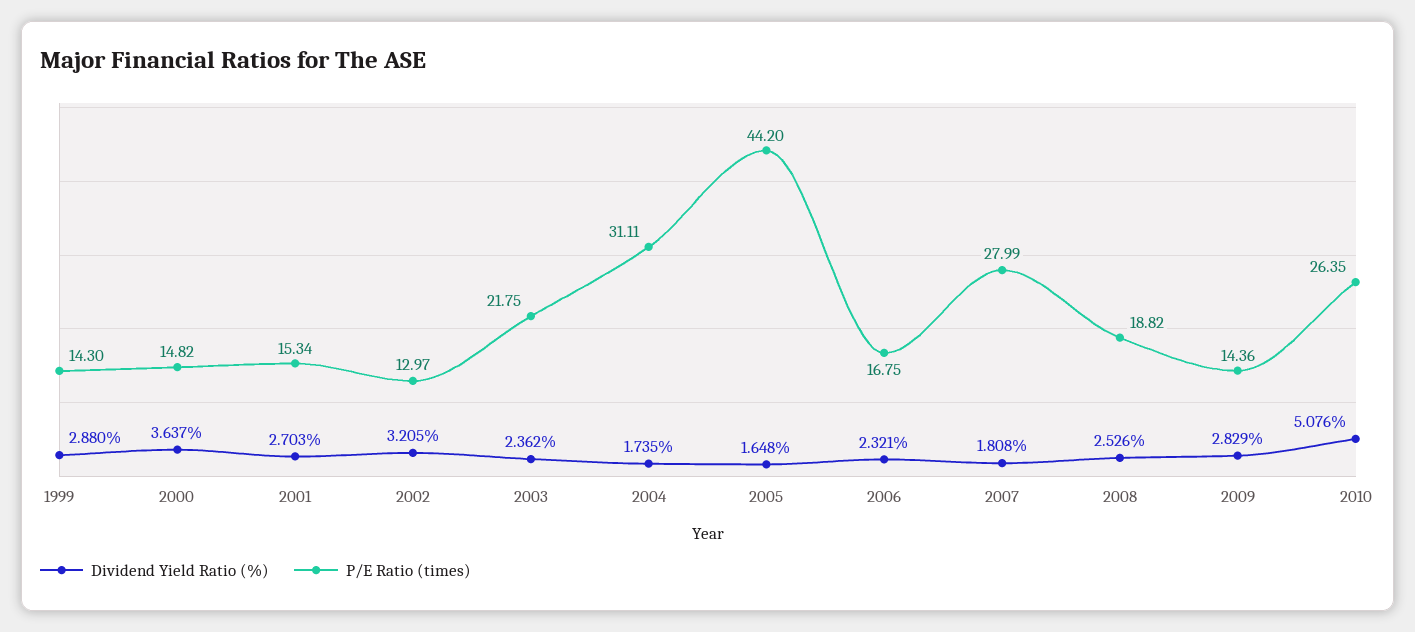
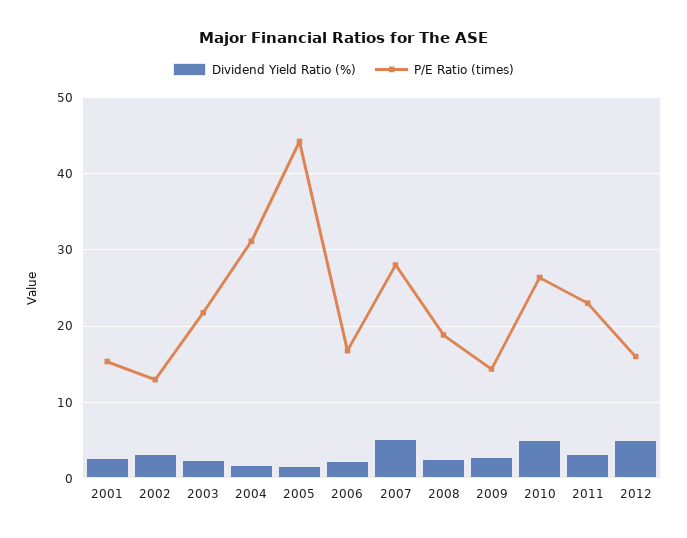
Dividend Yield Ratio (%), 1999: 2.88 -> none
P/E Ratio (times), 1999: 14.3 -> none
Dividend Yield Ratio (%), 2000: 3.637 -> none
P/E Ratio (times), 2000: 14.82 -> none
Dividend Yield Ratio (%), 2007: 1.808 -> 5
Dividend Yield Ratio (%), 2011: none -> 3
P/E Ratio (times), 2011: none -> 23
Dividend Yield Ratio (%), 2012: none -> 5
P/E Ratio (times), 2012: none -> 16

